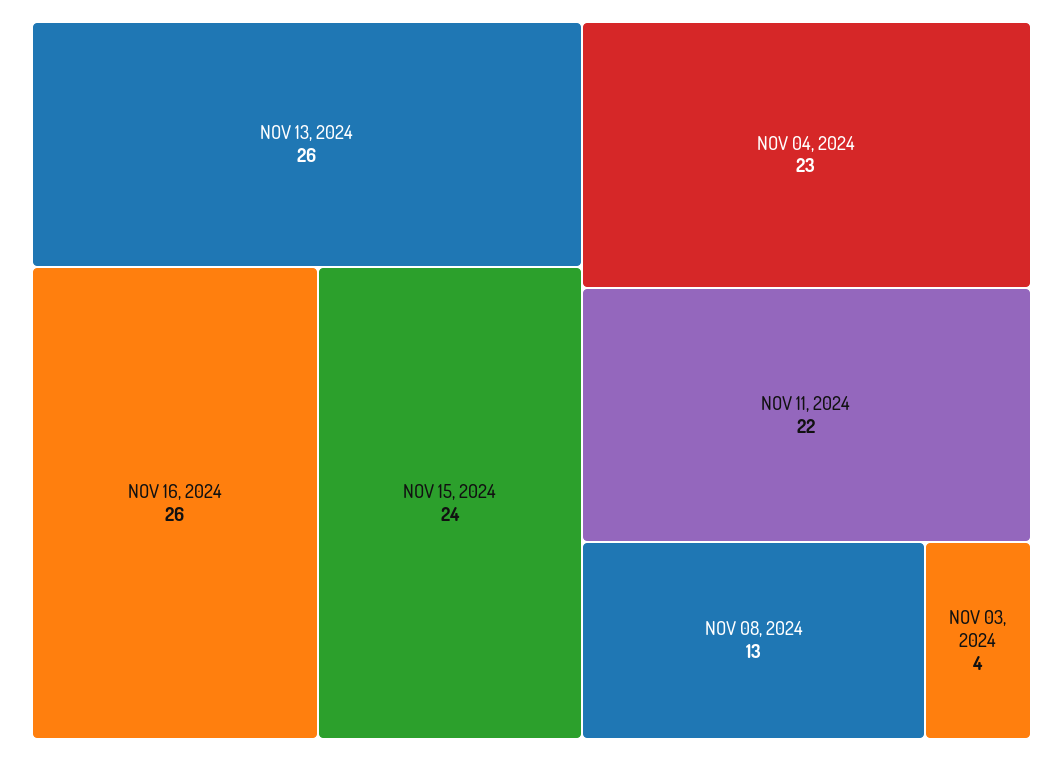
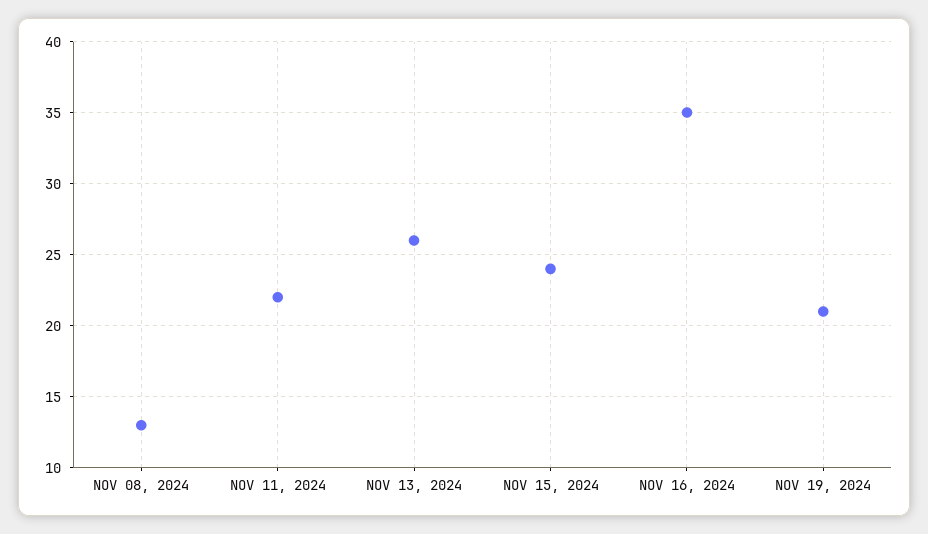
NOV 16, 2024: 26 -> 35
NOV 04, 2024: 23 -> none
NOV 03, 2024: 4 -> none
NOV 19, 2024: none -> 21

